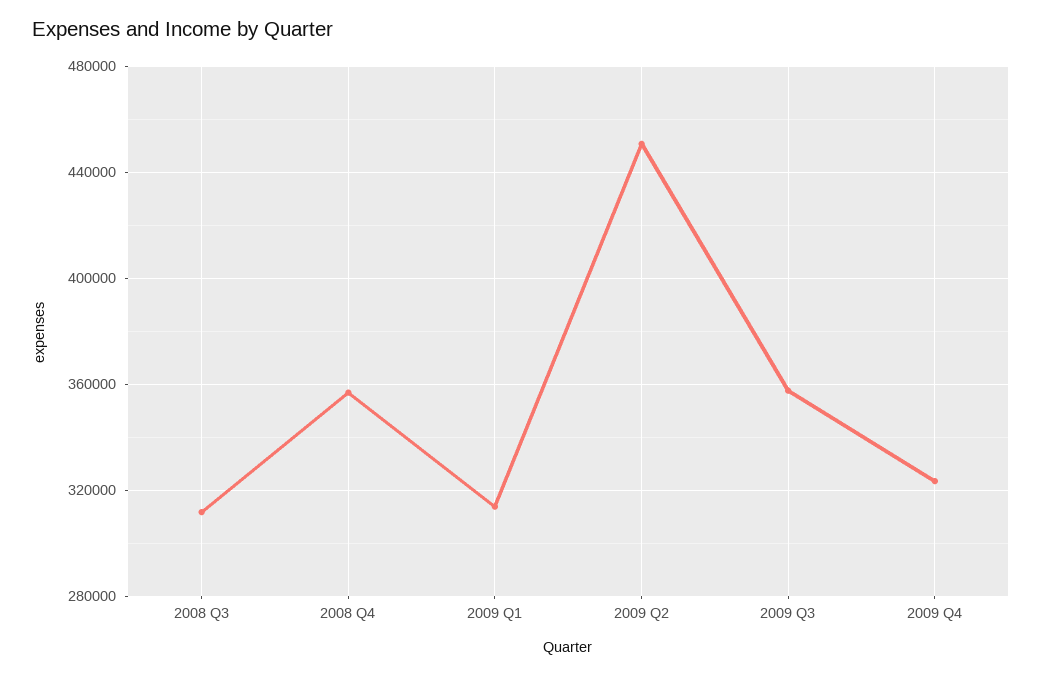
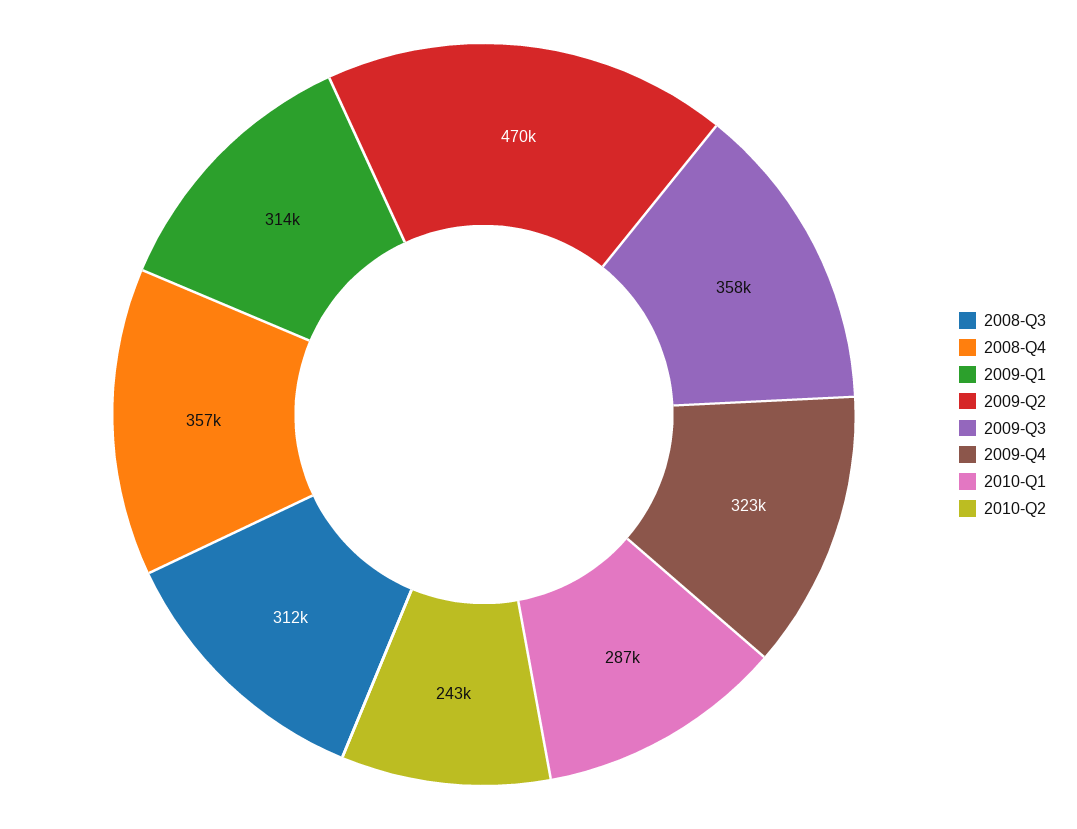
2009 Q2: 450000 -> 470000
2010-Q1: none -> 287000
2010-Q2: none -> 243000

